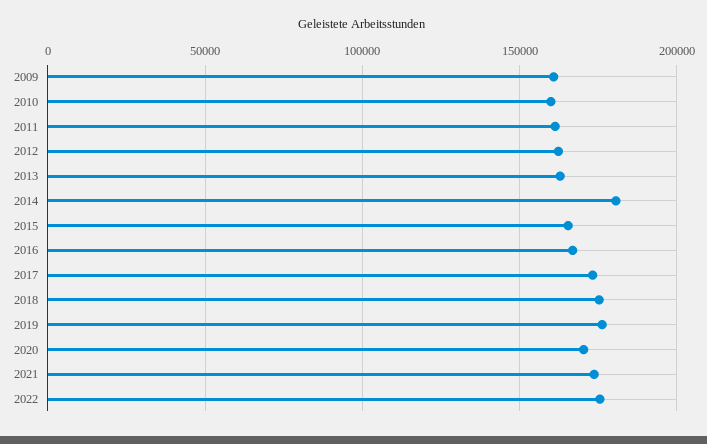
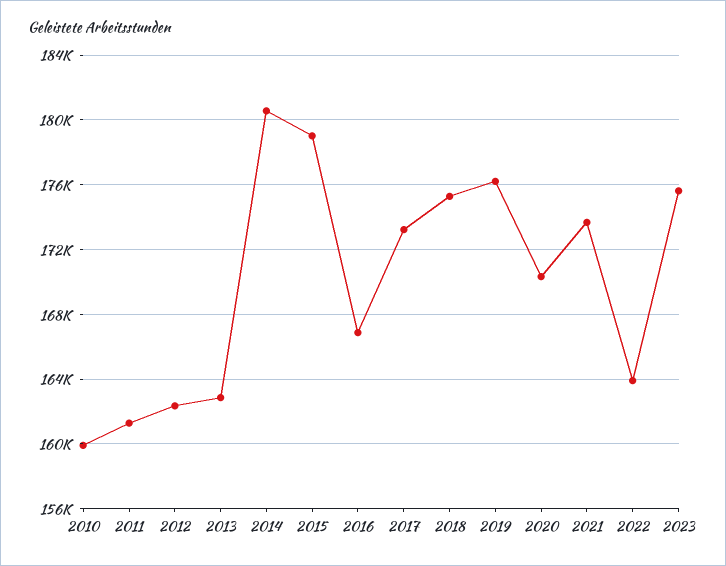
2009: 160000 -> none
2015: 165000 -> 179000
2022: 175000 -> 164000
2023: none -> 175500

